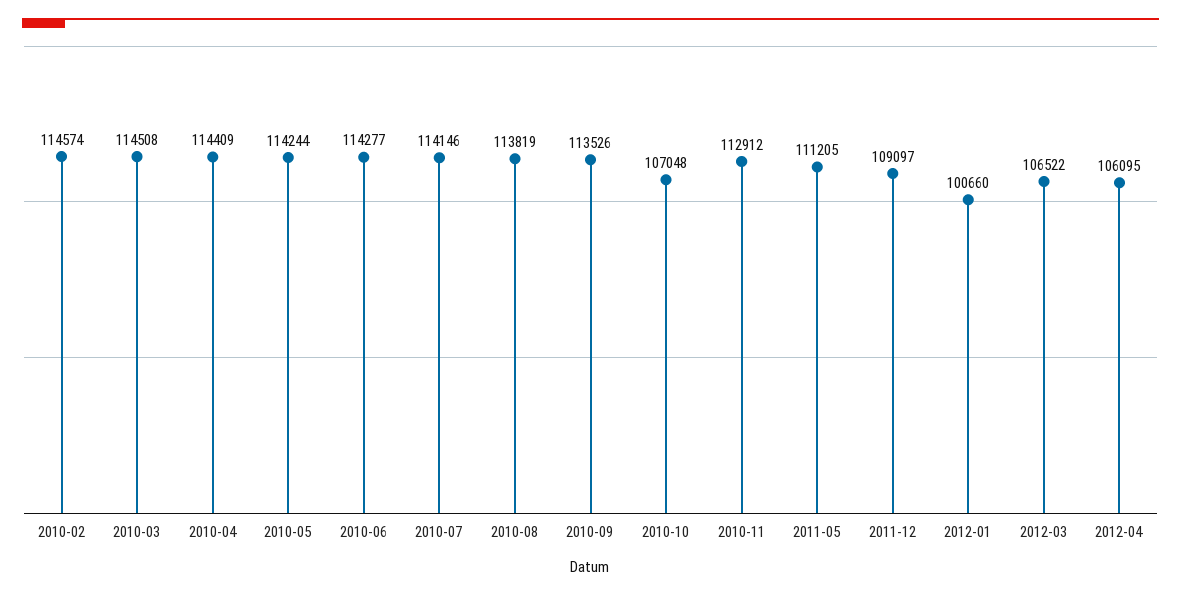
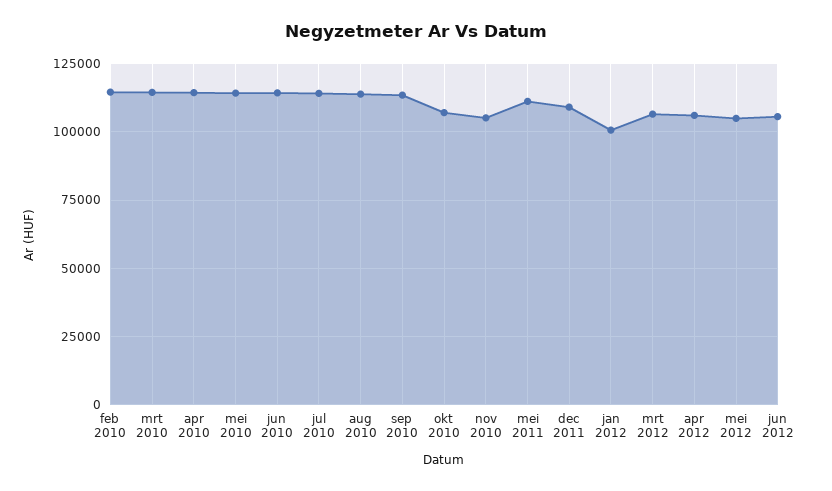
2010-11: 112912 -> 105000
mei 2012: none -> 105000
jun 2012: none -> 105000

